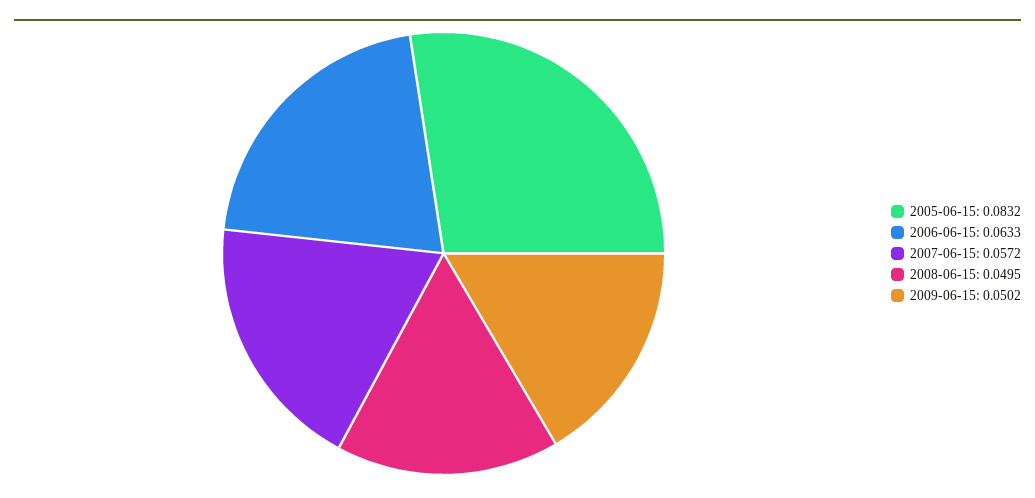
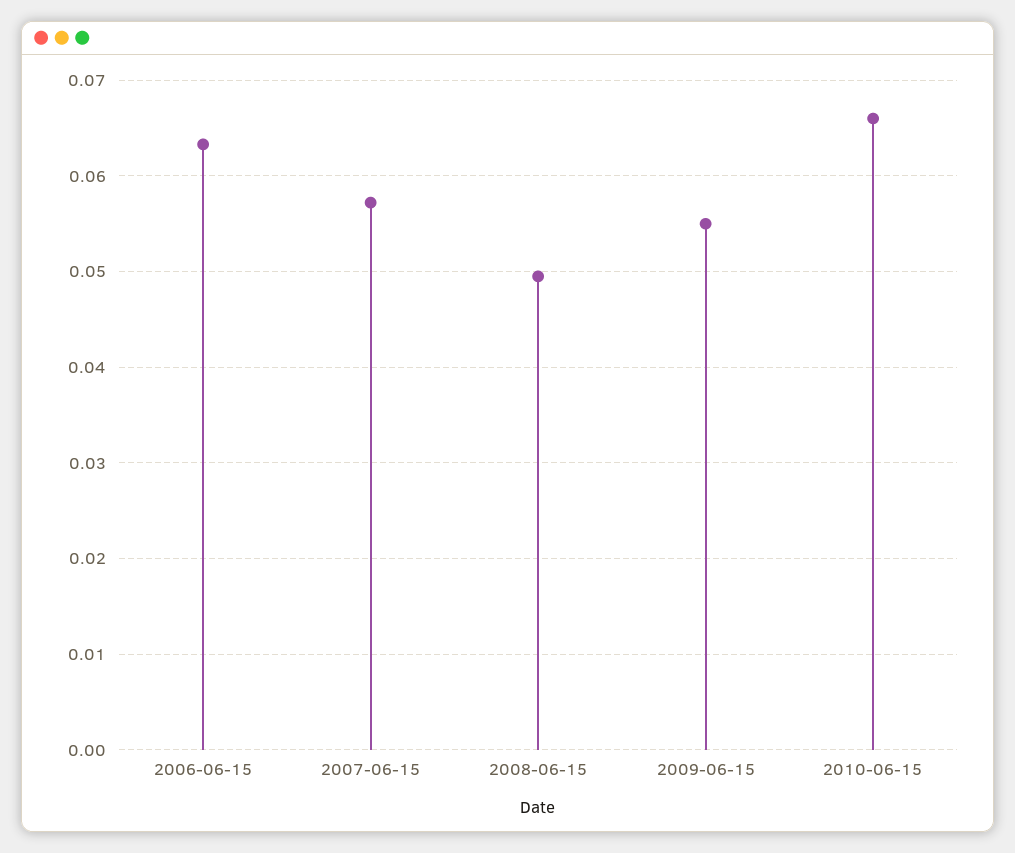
2005-06-15: 0.0832 -> none
2009-06-15: 0.0502 -> 0.055
2010-06-15: none -> 0.066

